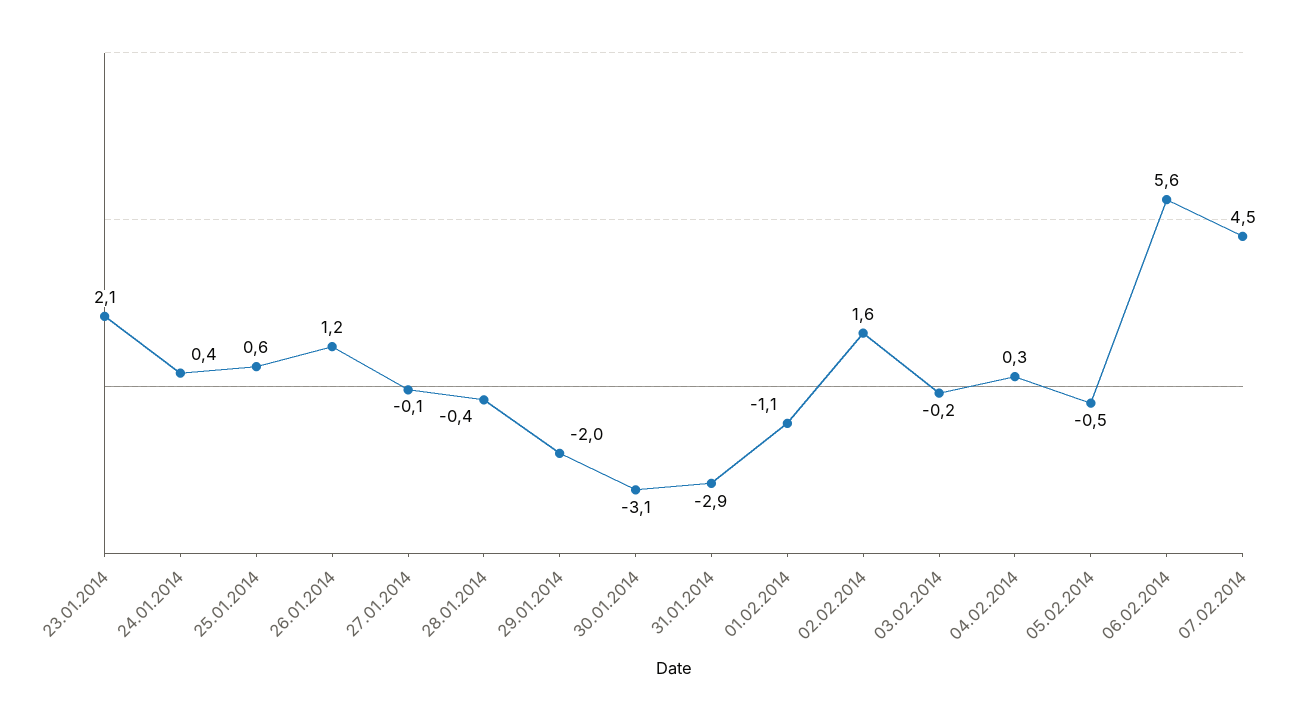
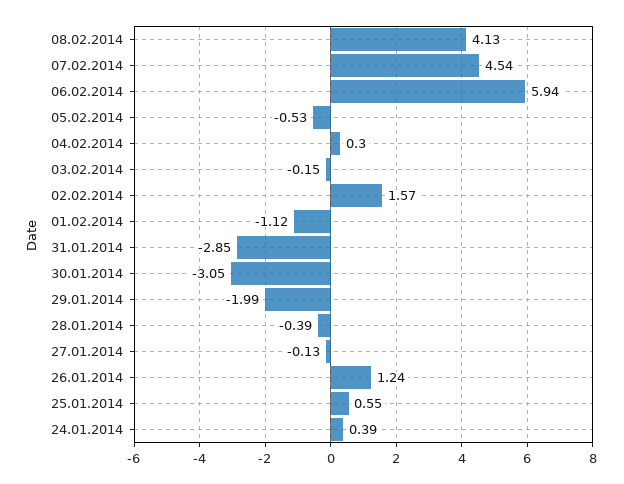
23.01.2014: 2.1 -> none
06.02.2014: 5.6 -> 5.94
08.02.2014: none -> 4.13

